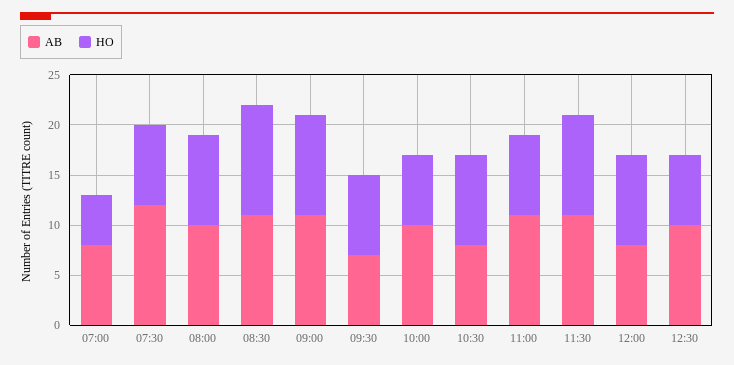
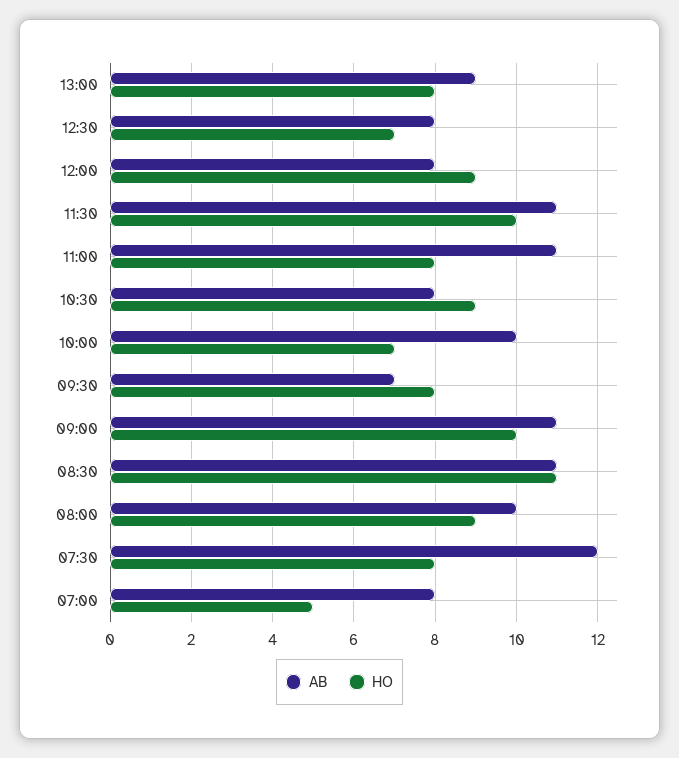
AB, 12:30: 10 -> 8
AB, 13:00: none -> 9
HO, 13:00: none -> 8

